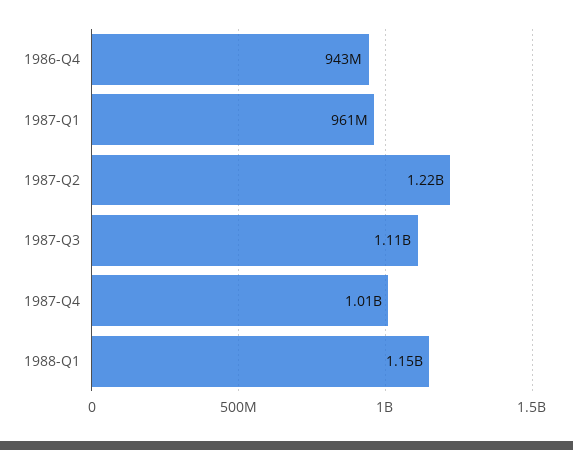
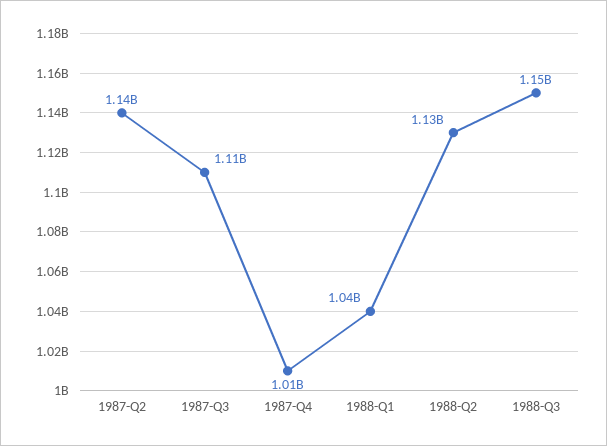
1986-Q4: 943000000 -> none
1987-Q1: 961000000 -> none
1987-Q2: 1220000000 -> 1140000000
1988-Q1: 1150000000 -> 1040000000
1988-Q2: none -> 1130000000
1988-Q3: none -> 1150000000

